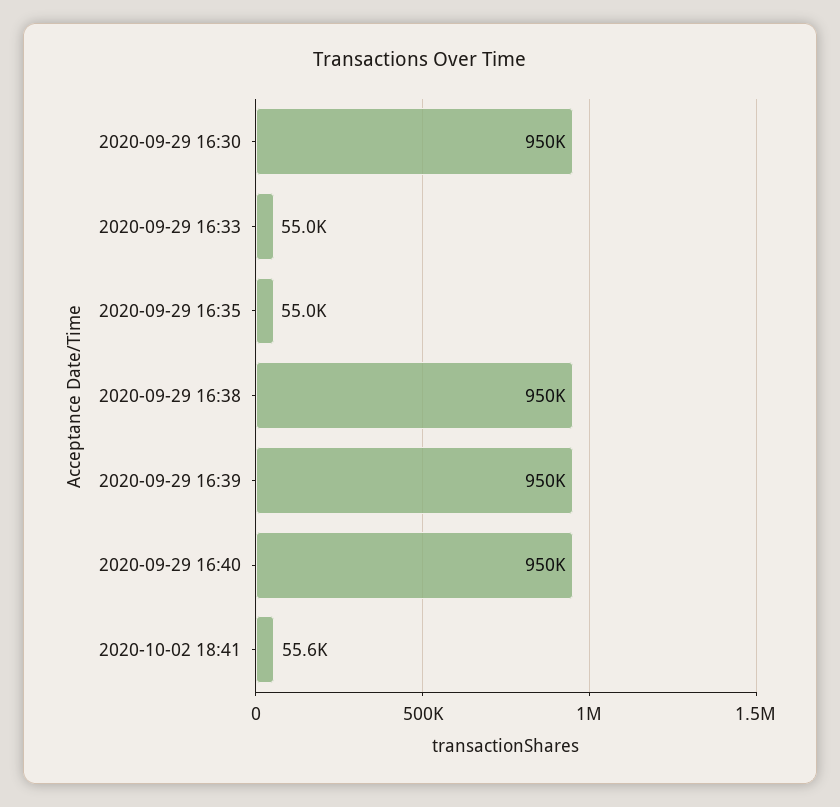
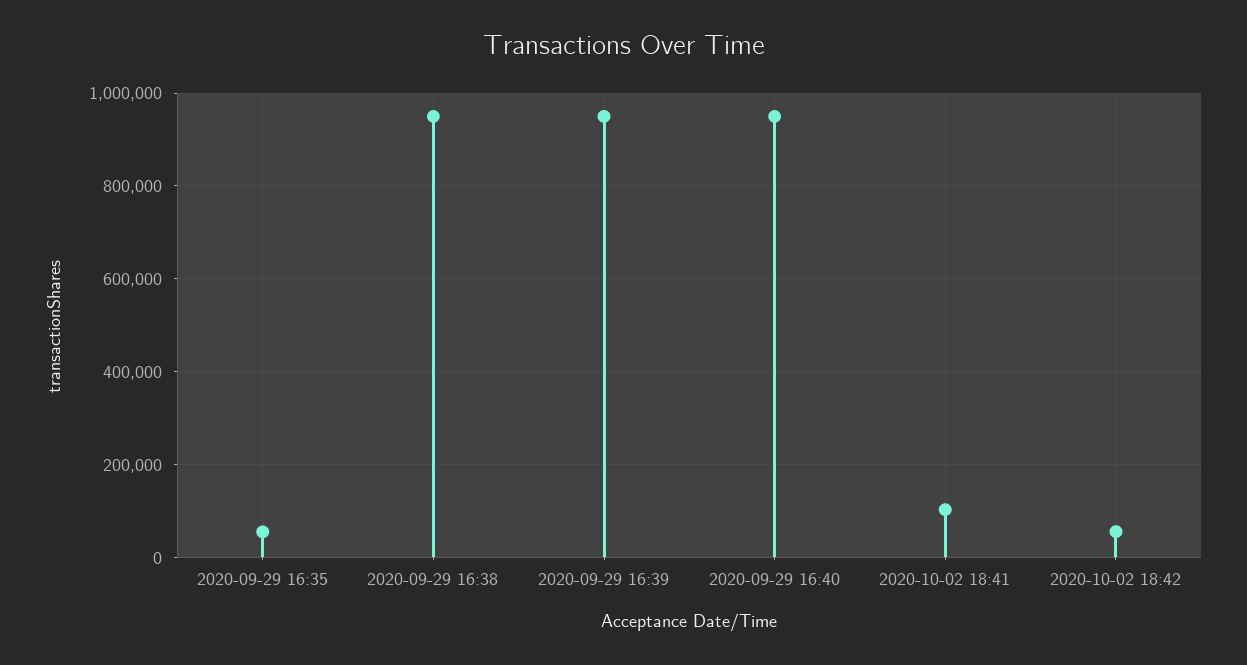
2020-09-29 16:30: 950000 -> none
2020-09-29 16:33: 55000 -> none
2020-10-02 18:41: 55600 -> 100000
2020-10-02 18:42: none -> 60000

